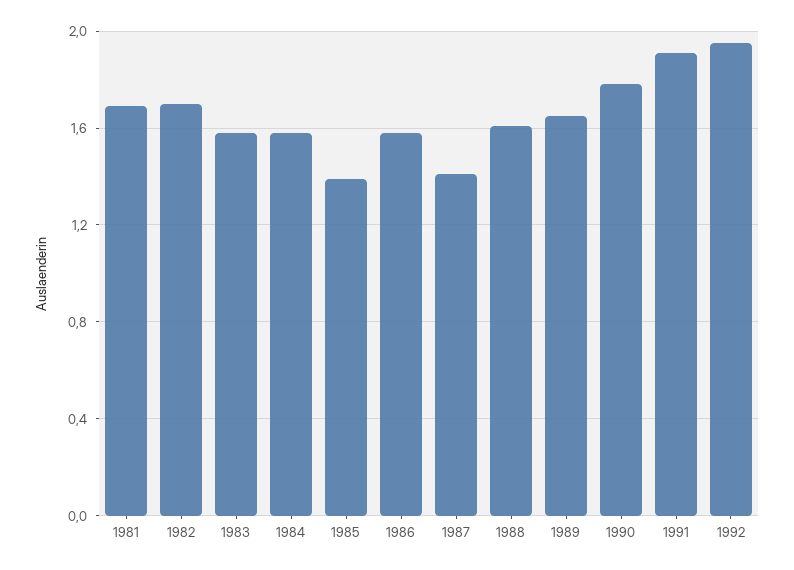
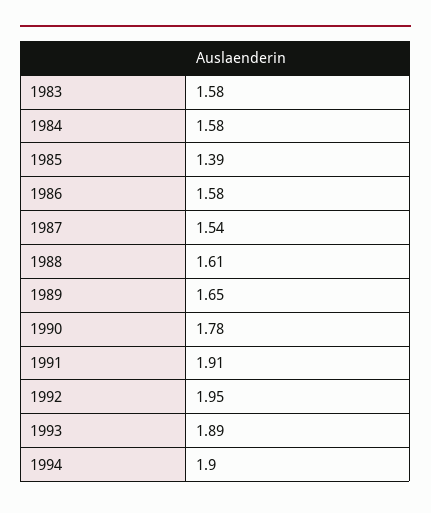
1981: 1.7 -> none
1982: 1.7 -> none
1987: 1.4 -> 1.54
1993: none -> 1.89
1994: none -> 1.9

